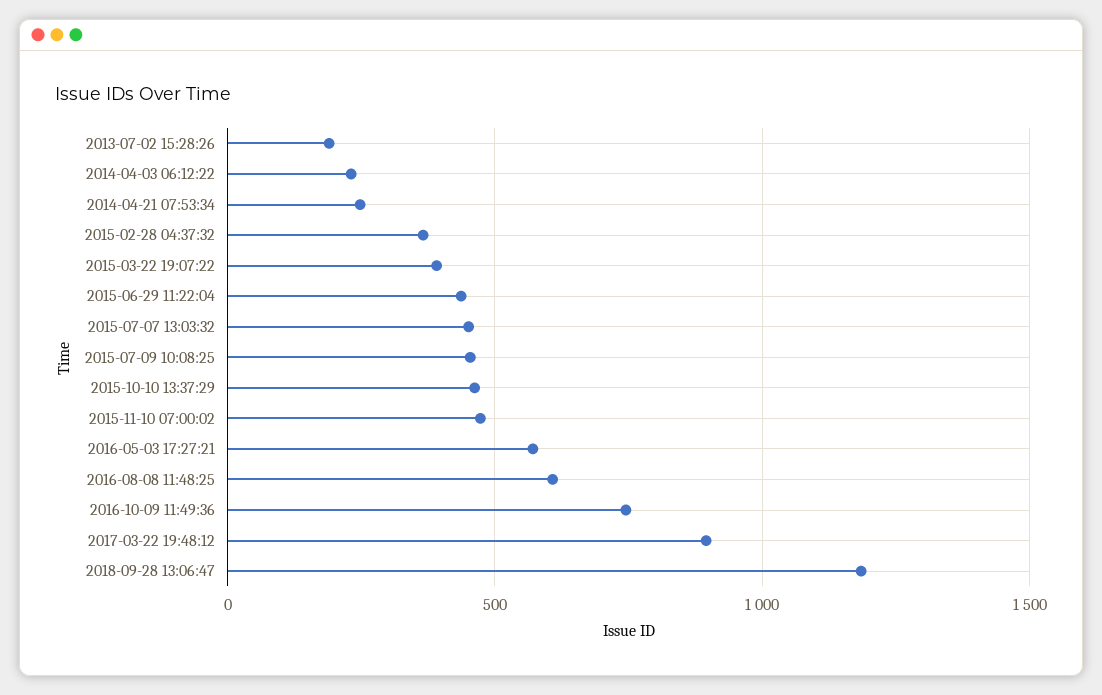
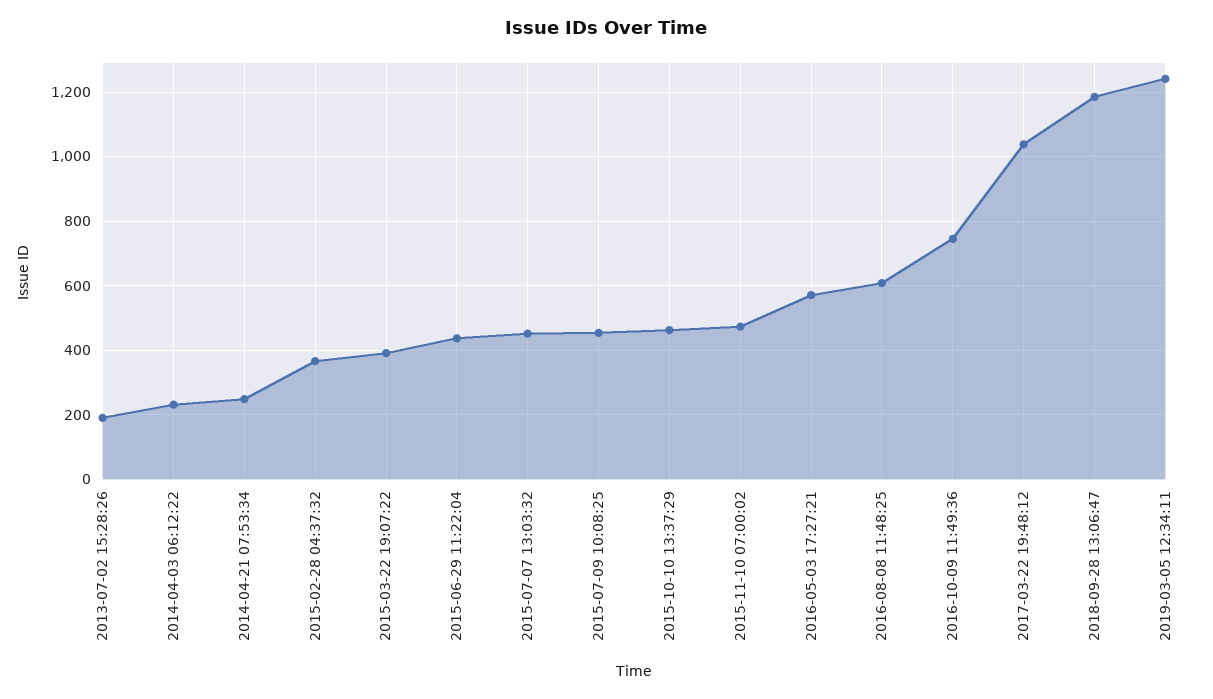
2017-03-22 19:48:12: 900 -> 1040
2019-03-05 12:34:11: none -> 1240

